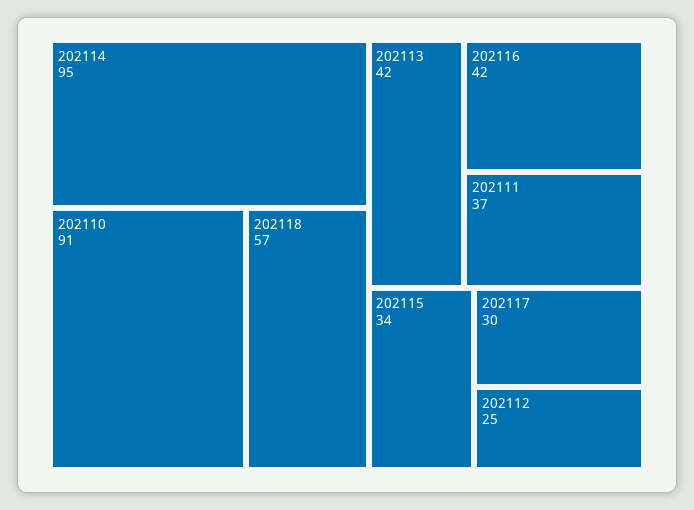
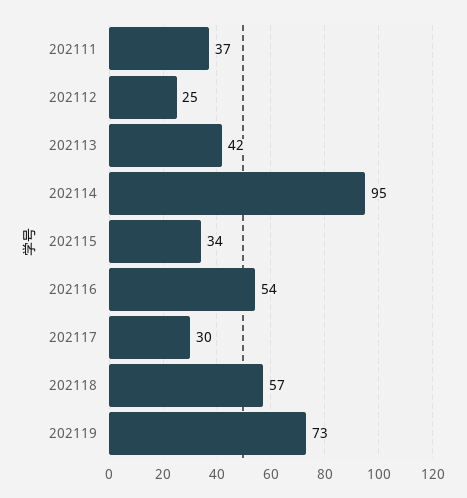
202110: 91 -> none
202116: 42 -> 54
202119: none -> 73

